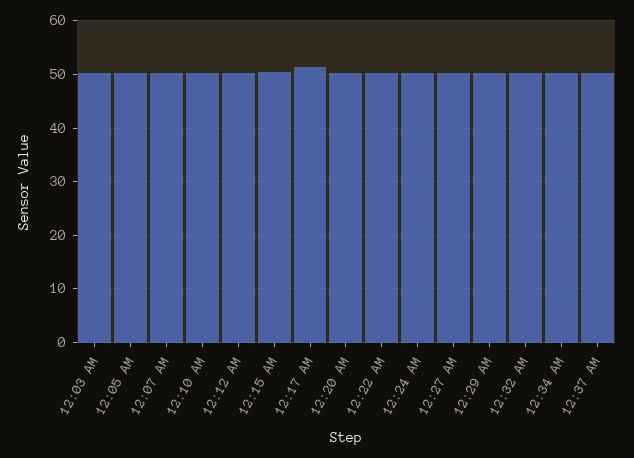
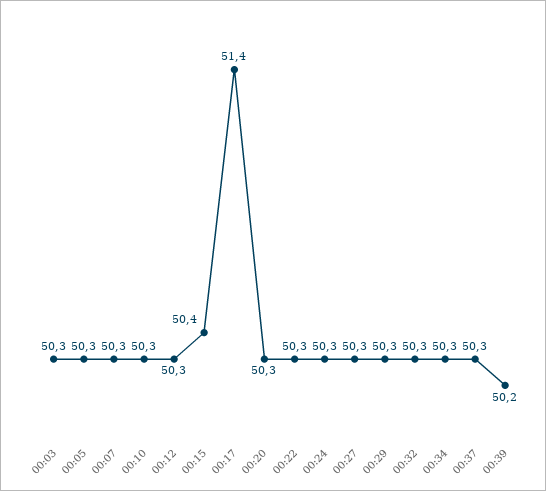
00:39: none -> 50.2

